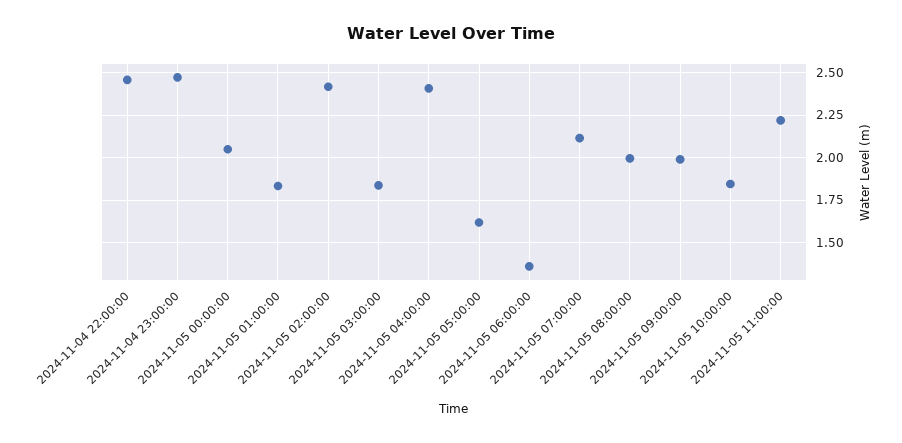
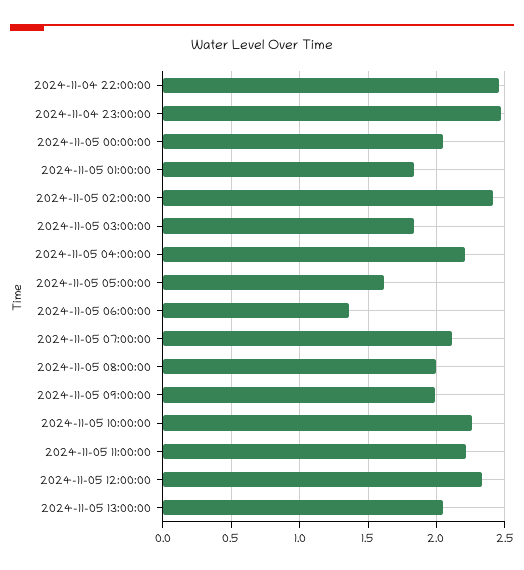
2024-11-05 04:00:00: 2.4 -> 2.2
2024-11-05 10:00:00: 1.85 -> 2.25
2024-11-05 12:00:00: none -> 2.35
2024-11-05 13:00:00: none -> 2.05

